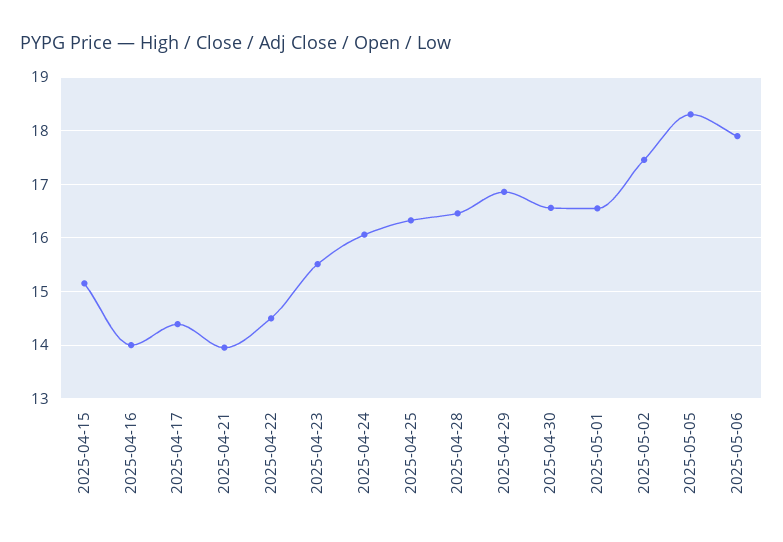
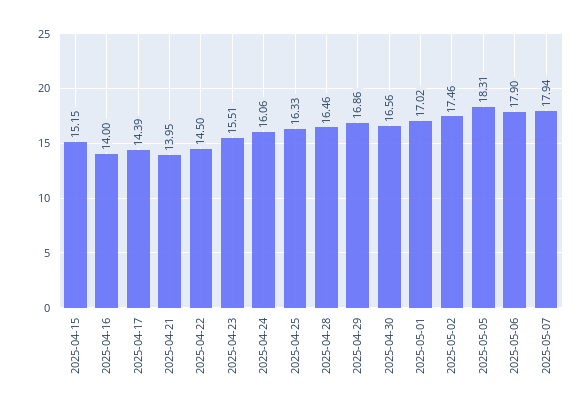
2025-05-01: 16.6 -> 17.02
2025-05-07: none -> 17.94

